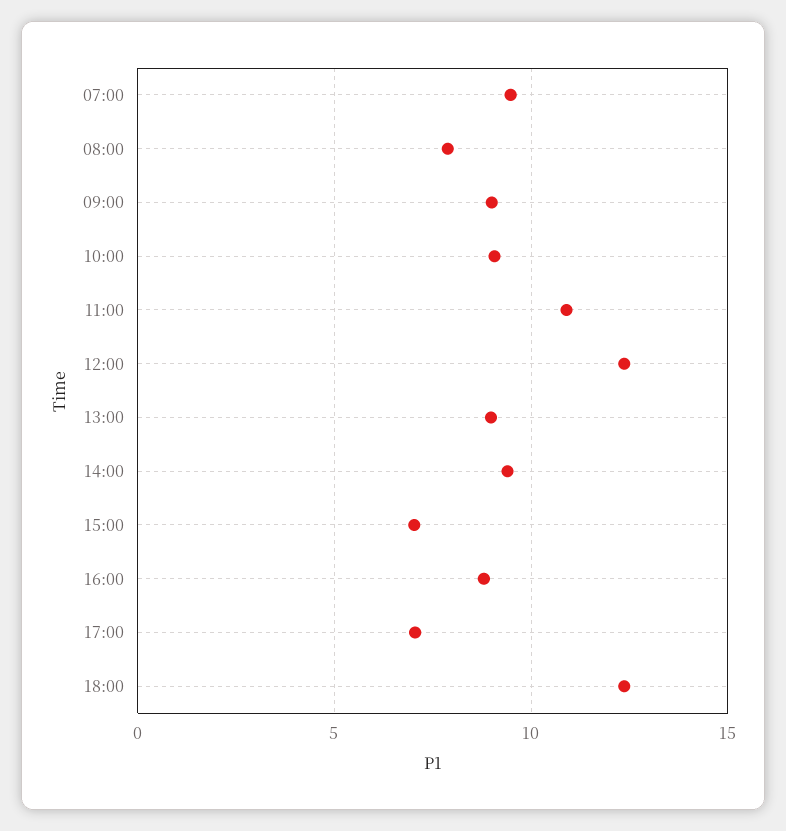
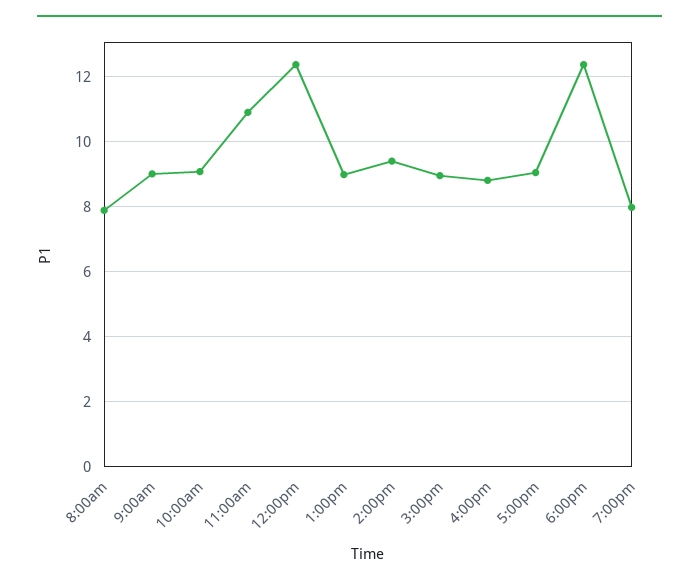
07:00: 9.5 -> none
15:00: 7 -> 9
17:00: 7 -> 9
7:00pm: none -> 8

